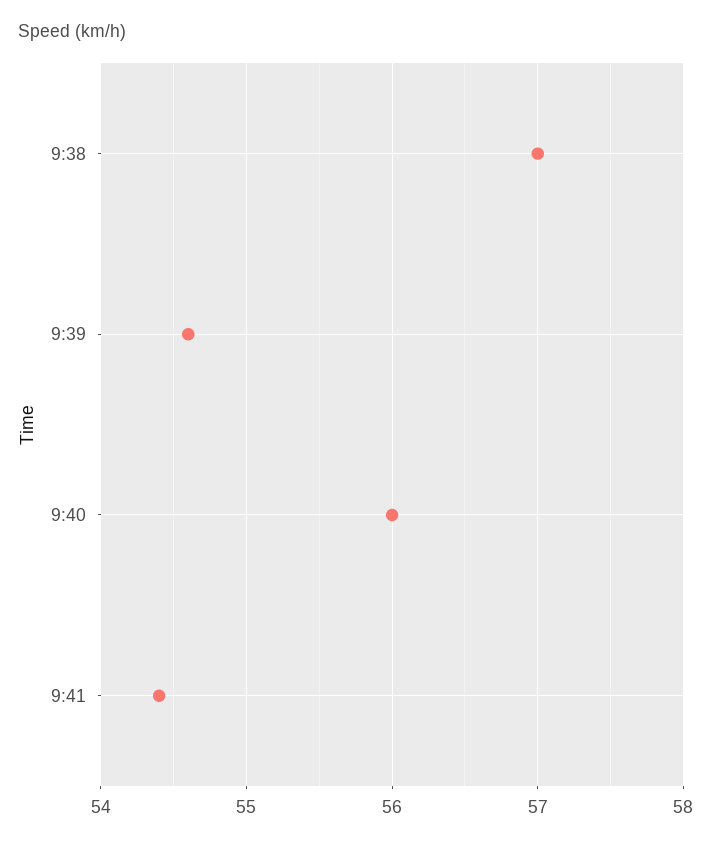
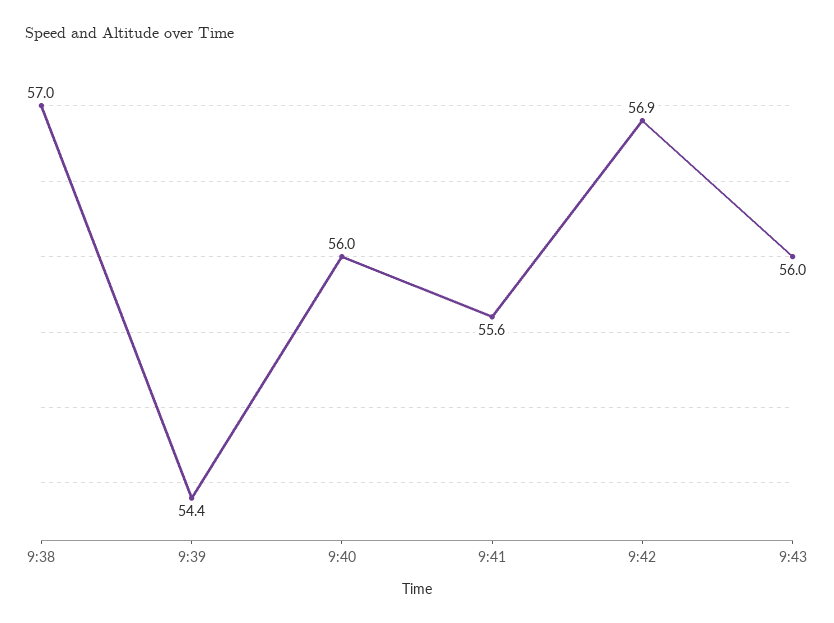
9:39: 54.6 -> 54.4
9:41: 54.4 -> 55.6
9:42: none -> 56.9
9:43: none -> 56

